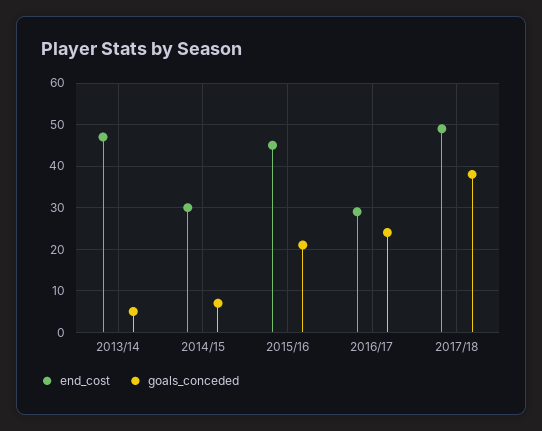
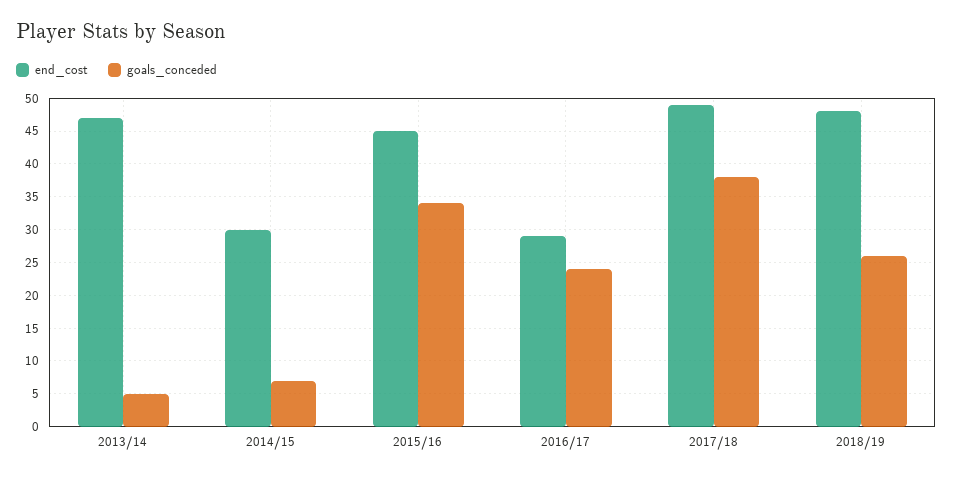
goals_conceded, 2015/16: 20 -> 34
end_cost, 2018/19: none -> 48
goals_conceded, 2018/19: none -> 26

